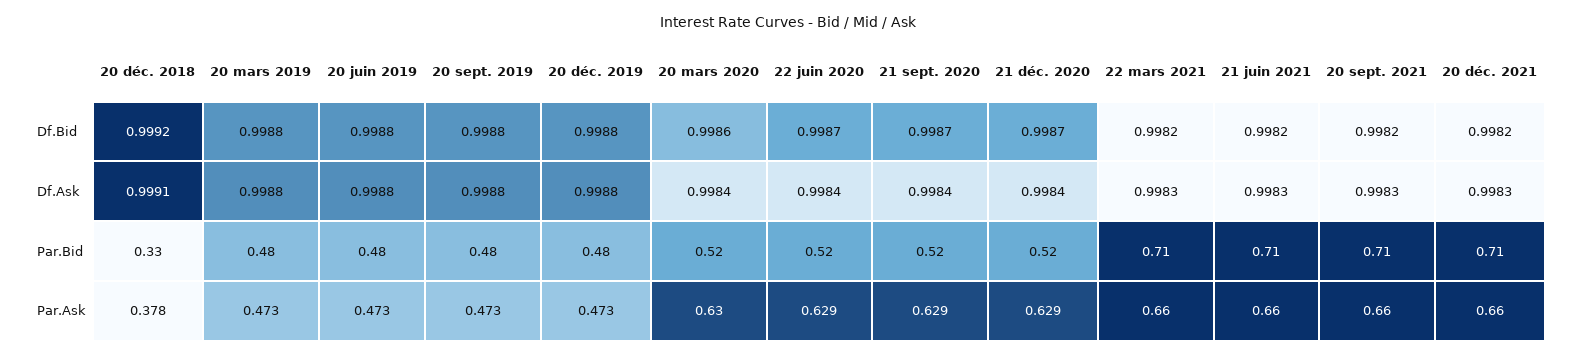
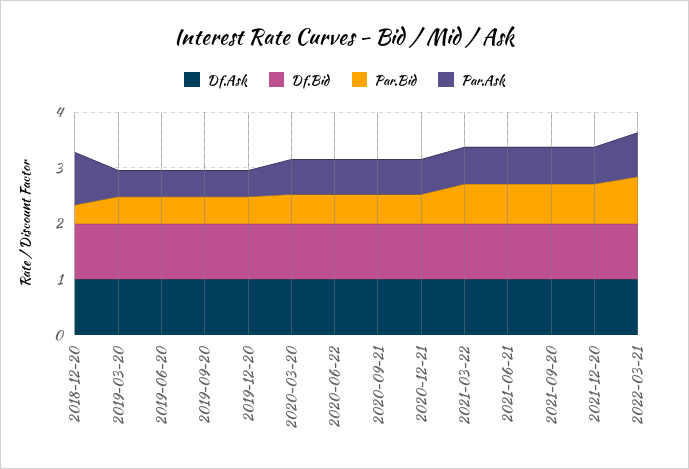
Par.Ask, 20 déc. 2018: 0.378 -> 1
Df.Ask, 2022-03-21: none -> 1
Df.Bid, 2022-03-21: none -> 1
Par.Bid, 2022-03-21: none -> 0.8
Par.Ask, 2022-03-21: none -> 0.8

